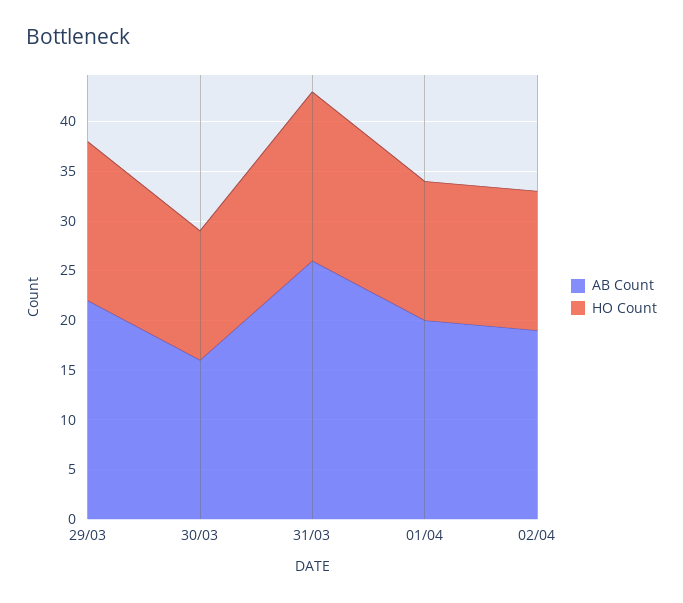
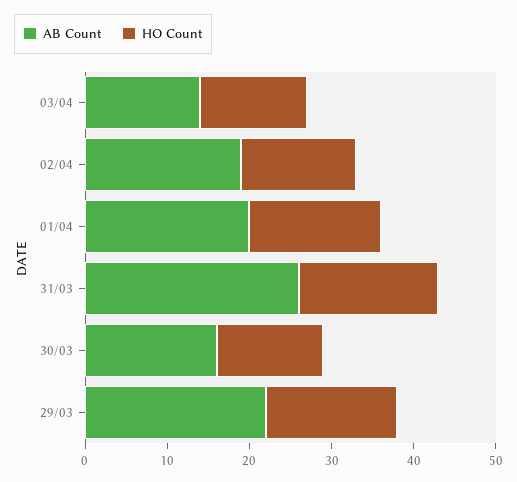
HO Count, 01/04: 14 -> 16
AB Count, 03/04: none -> 14
HO Count, 03/04: none -> 13

